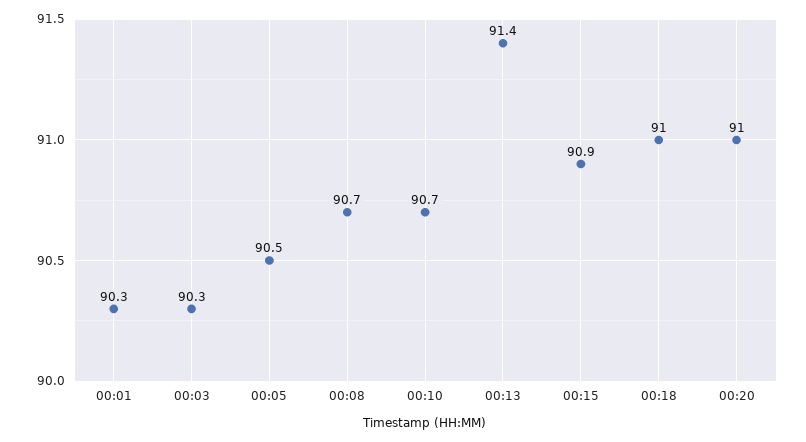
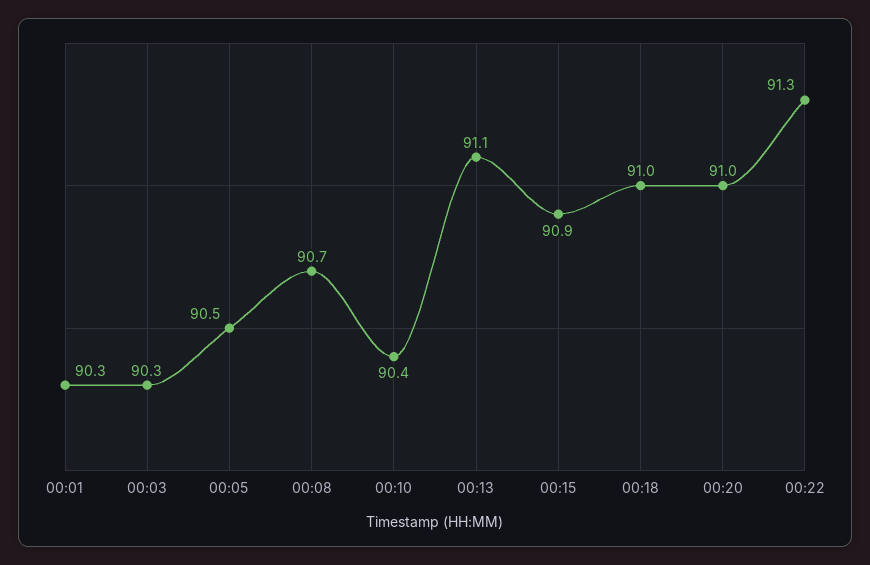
00:10: 90.7 -> 90.4
00:13: 91.4 -> 91.1
00:22: none -> 91.3

